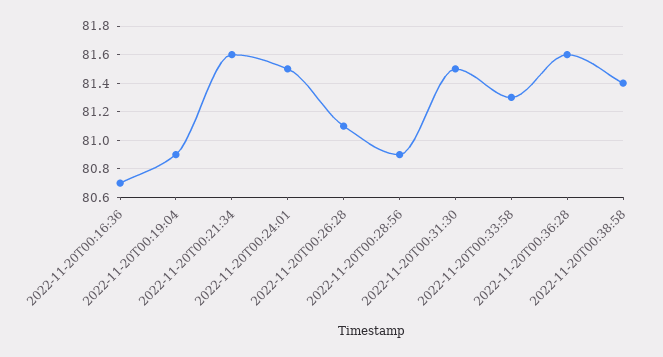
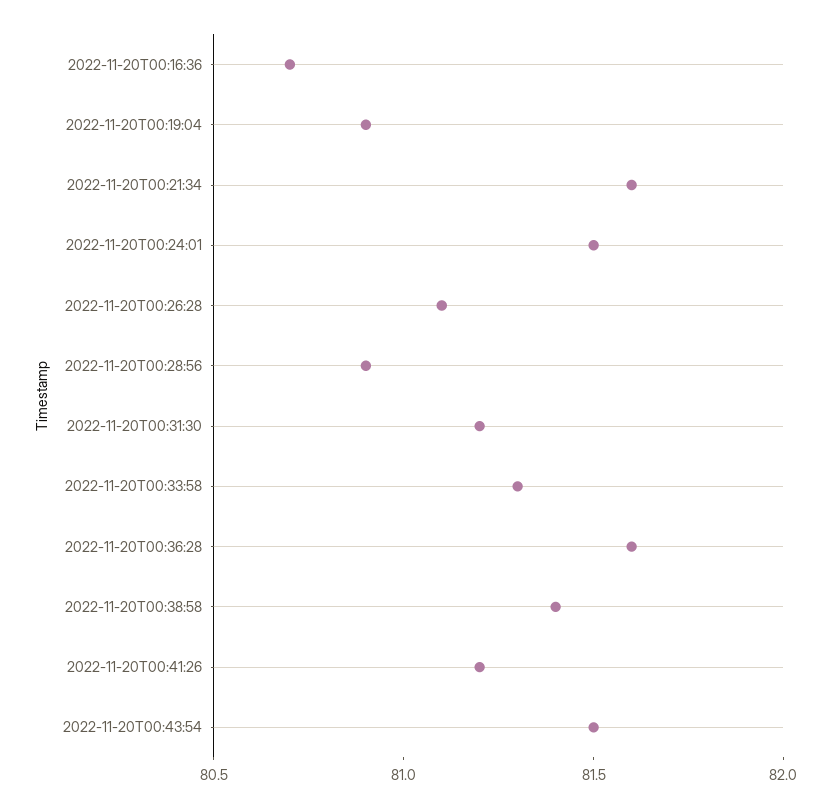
2022-11-20T00:31:30: 81.5 -> 81.2
2022-11-20T00:41:26: none -> 81.2
2022-11-20T00:43:54: none -> 81.5

